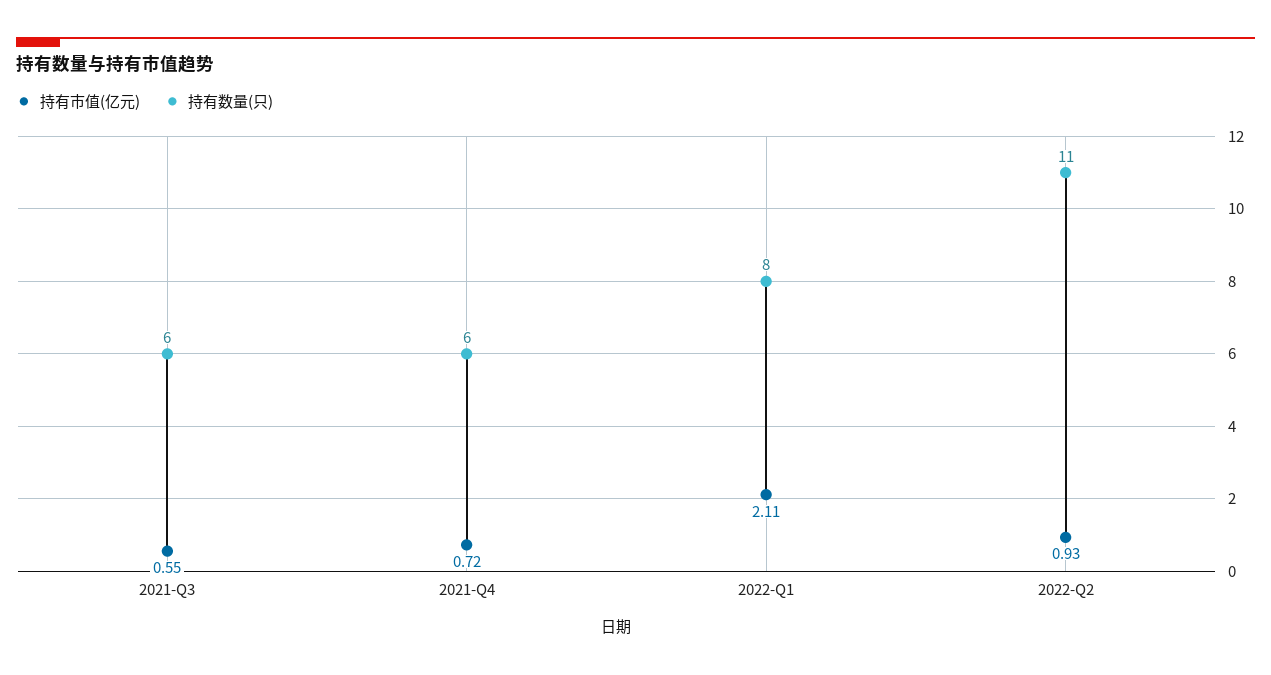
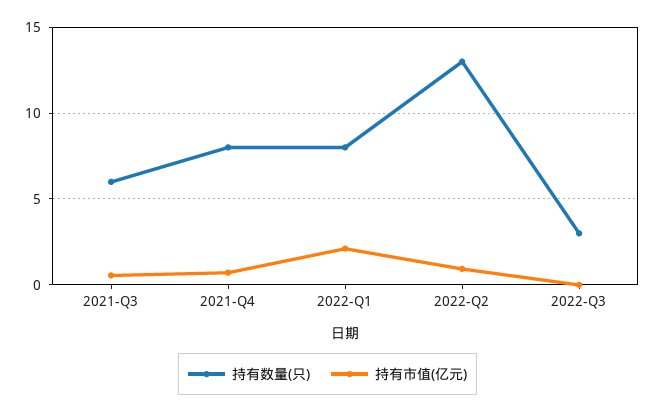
持有数量(只), 2021-Q4: 6 -> 8
持有数量(只), 2022-Q2: 11 -> 13
持有数量(只), 2022-Q3: none -> 3
持有市值(亿元), 2022-Q3: none -> 0

